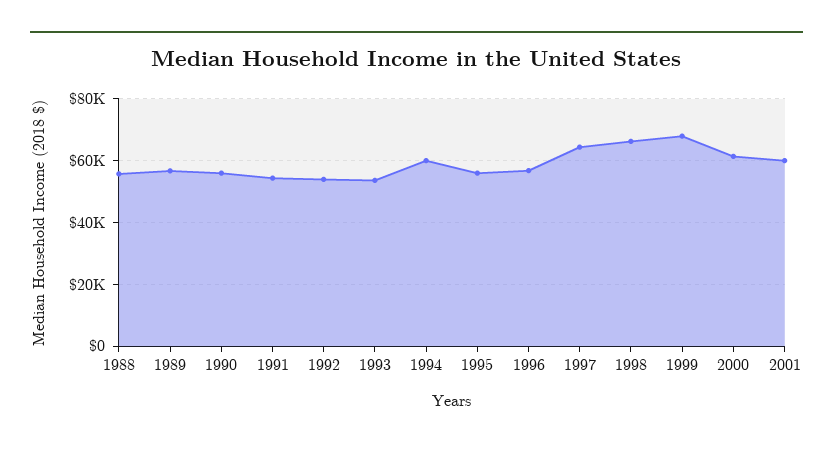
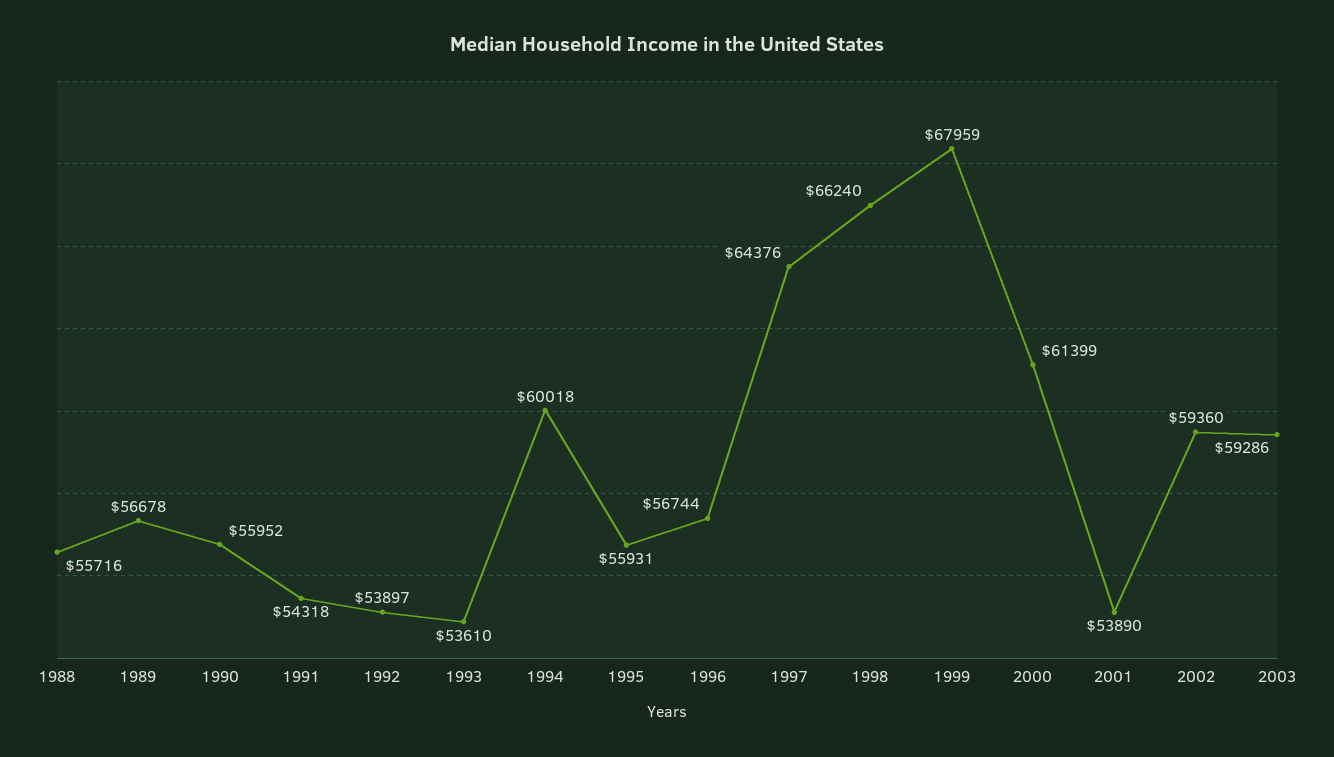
2001: 60000 -> 53890
2002: none -> 59360
2003: none -> 59286

